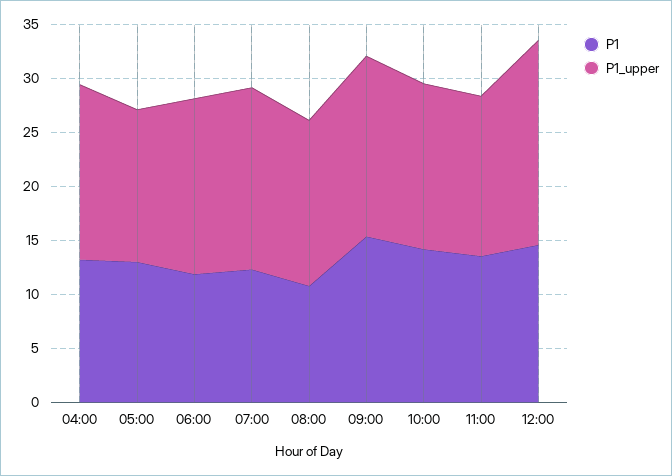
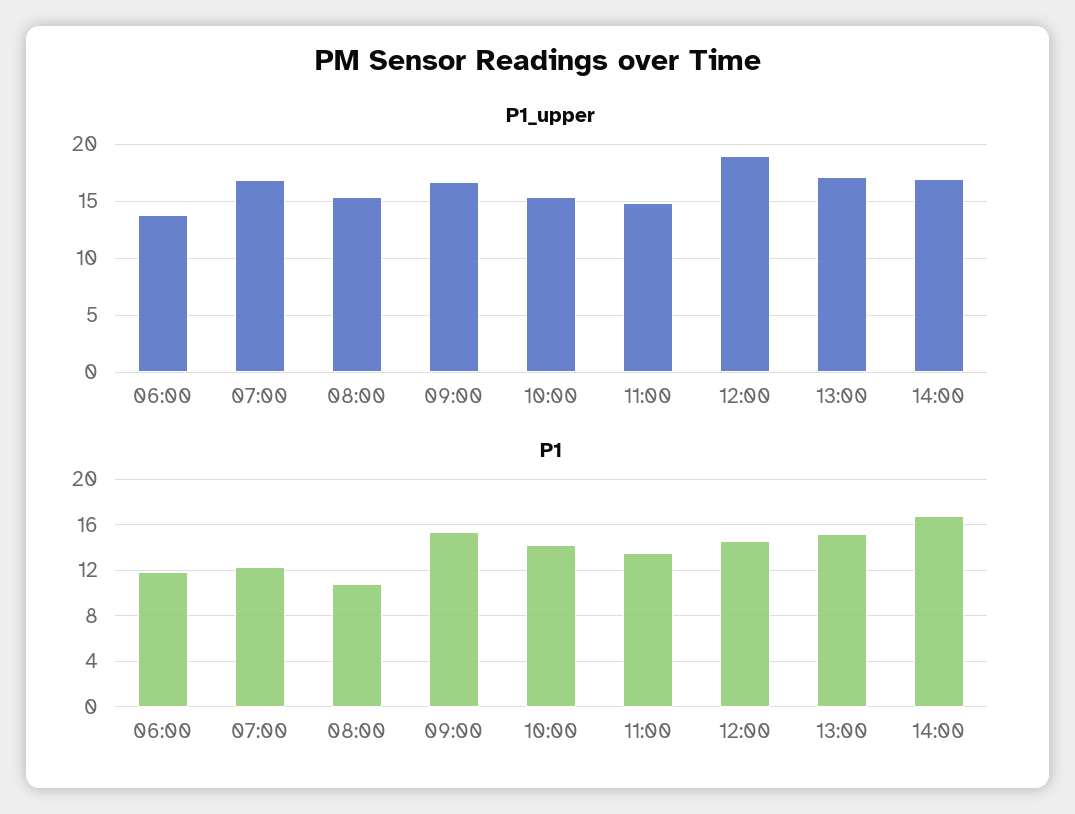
P1, 04:00: 13 -> none
P1_upper, 04:00: 16 -> none
P1, 05:00: 13 -> none
P1_upper, 05:00: 14 -> none
P1_upper, 06:00: 16 -> 14
P1_upper, 13:00: none -> 17
P1_upper, 14:00: none -> 17
P1, 13:00: none -> 15
P1, 14:00: none -> 17

